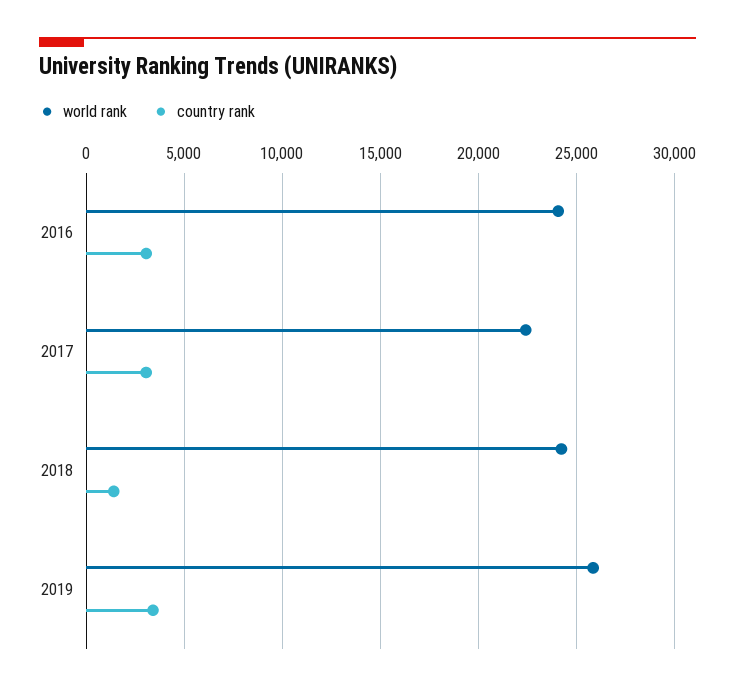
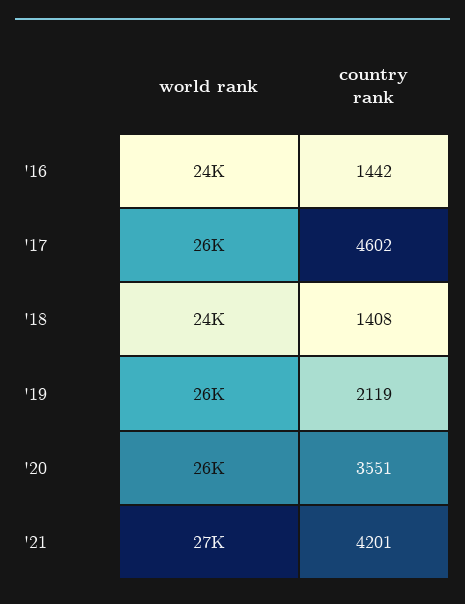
country rank, 2016: 3000 -> 1442
world rank, 2017: 22500 -> 26000
country rank, 2017: 3000 -> 4602
country rank, 2019: 3500 -> 2119
world rank, '20: none -> 26000
country rank, '20: none -> 3551
world rank, '21: none -> 27000
country rank, '21: none -> 4201

